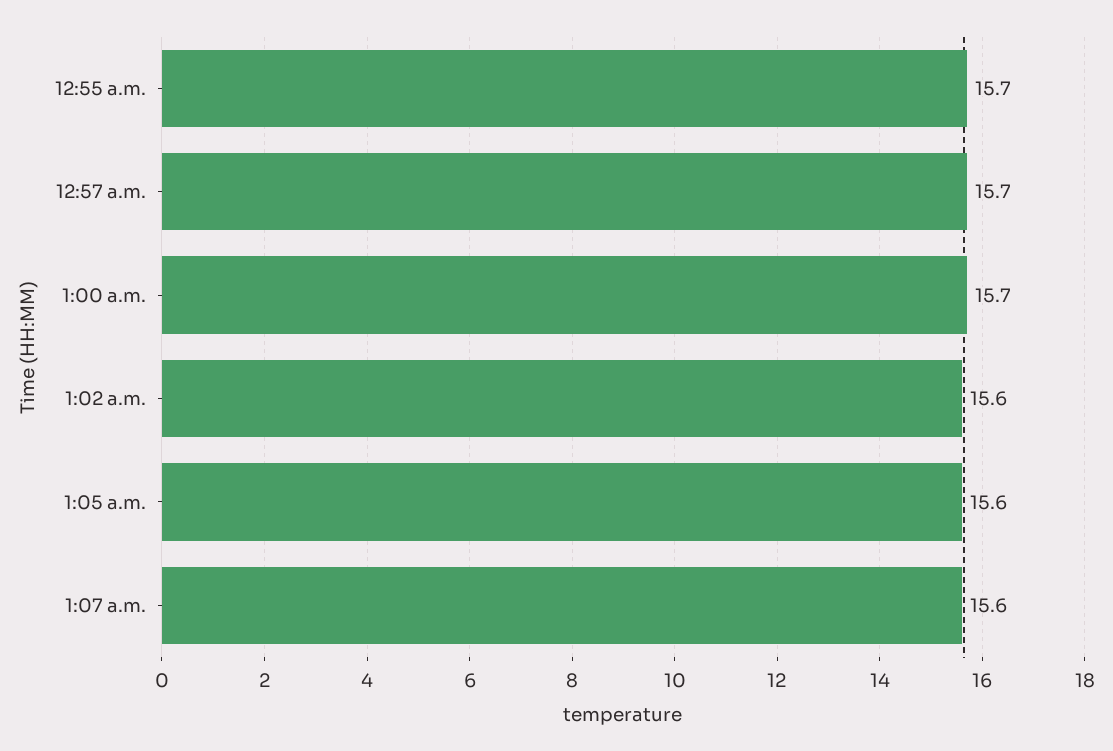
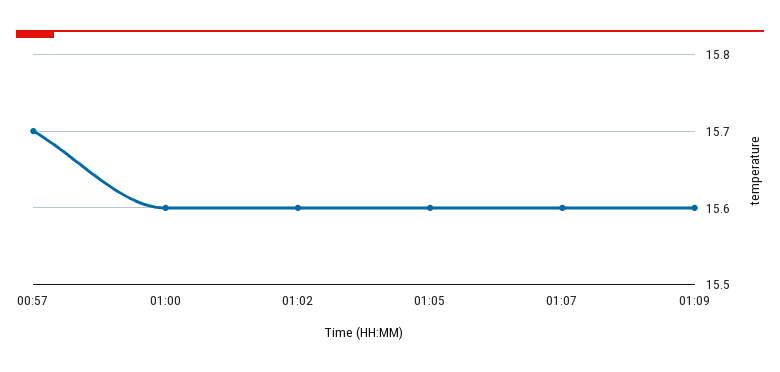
12:55 a.m.: 15.7 -> none
1:00 a.m.: 15.7 -> 15.6
01:09: none -> 15.6

